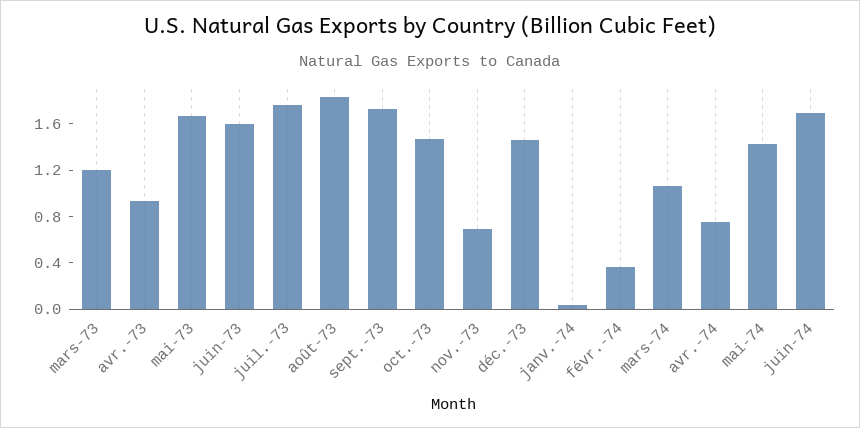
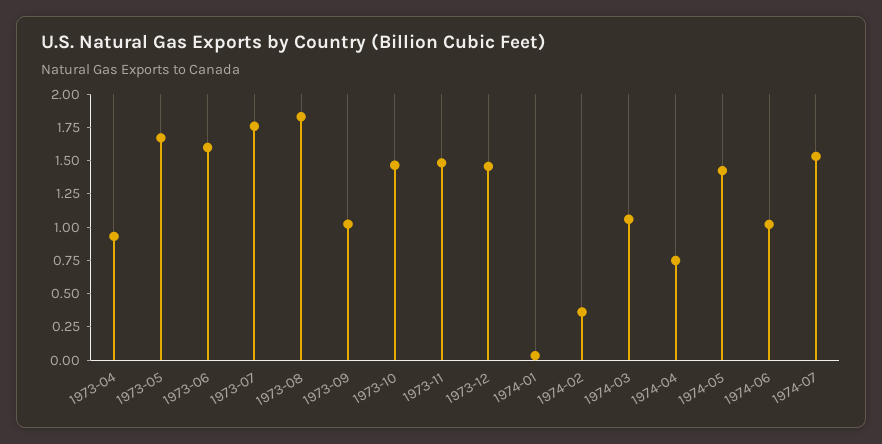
mars-73: 1.2 -> none
sept.-73: 1.7 -> 1
nov.-73: 0.7 -> 1.5
juin-74: 1.7 -> 1
1974-07: none -> 1.5

